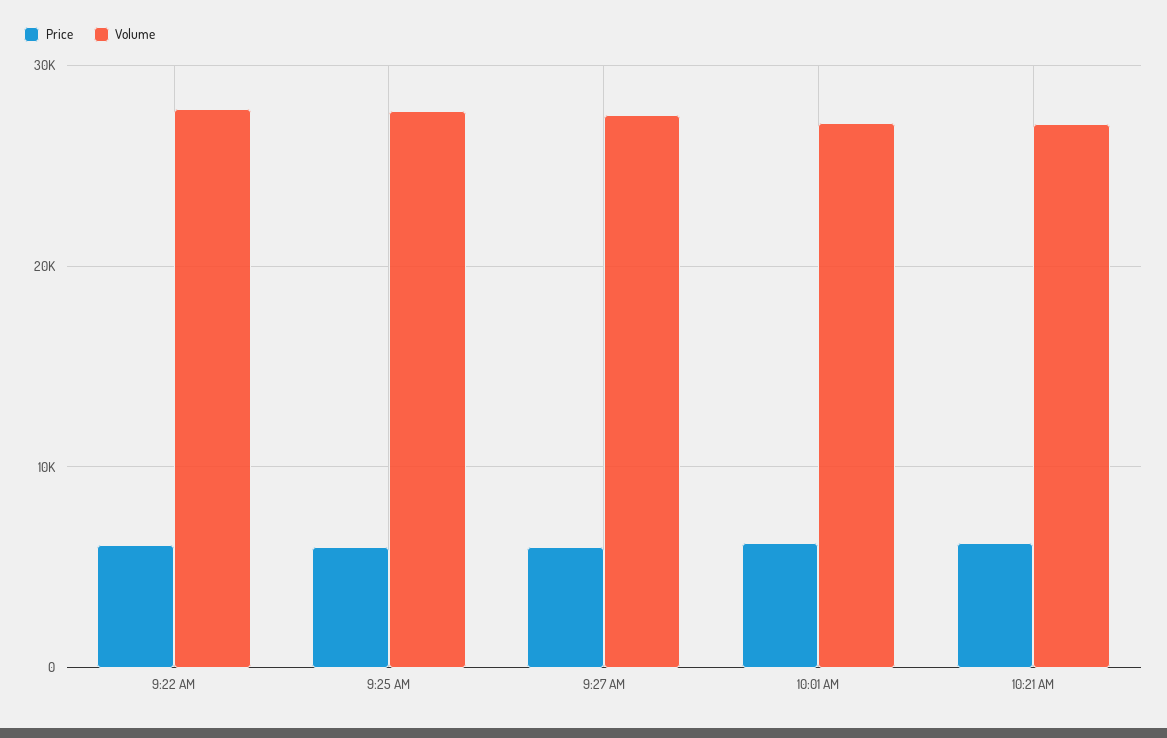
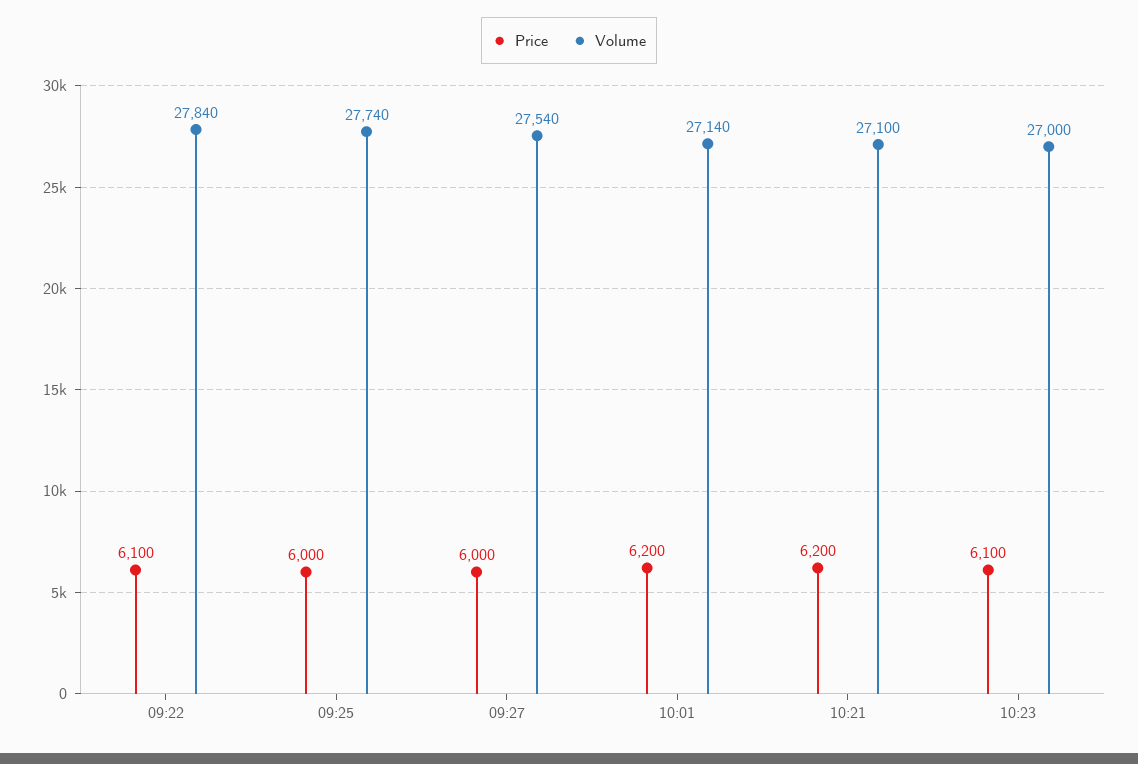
Price, 10:23: none -> 6100
Volume, 10:23: none -> 27000

